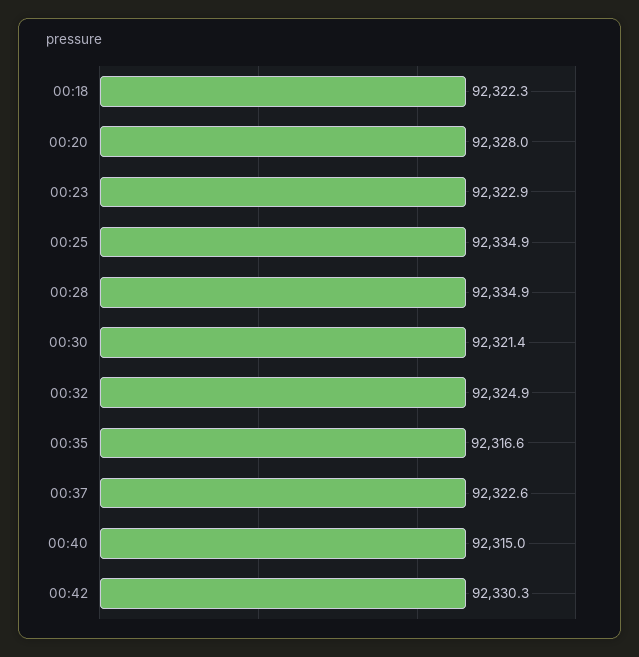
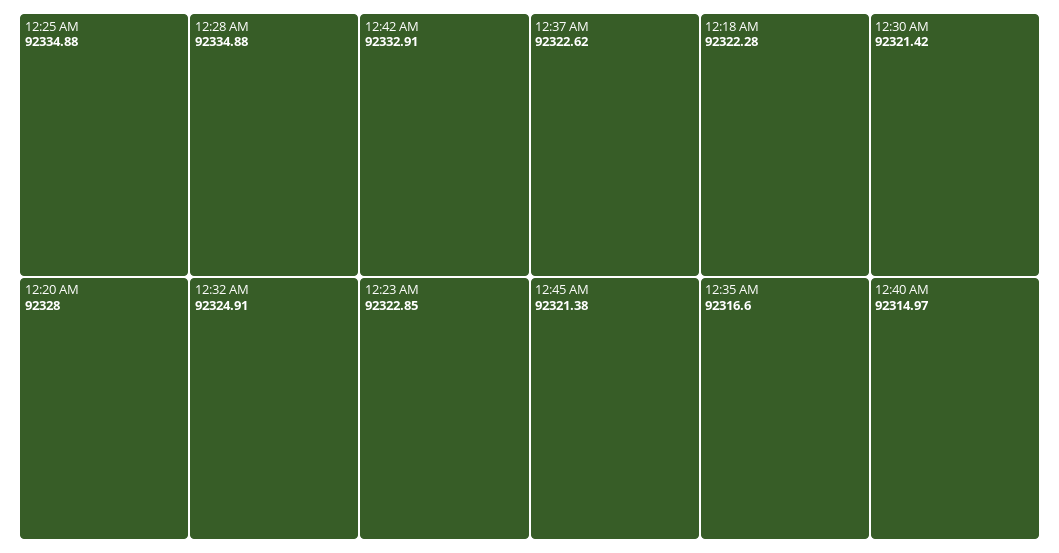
00:42: 92330.3 -> 92332.91
12:45 AM: none -> 92321.38

